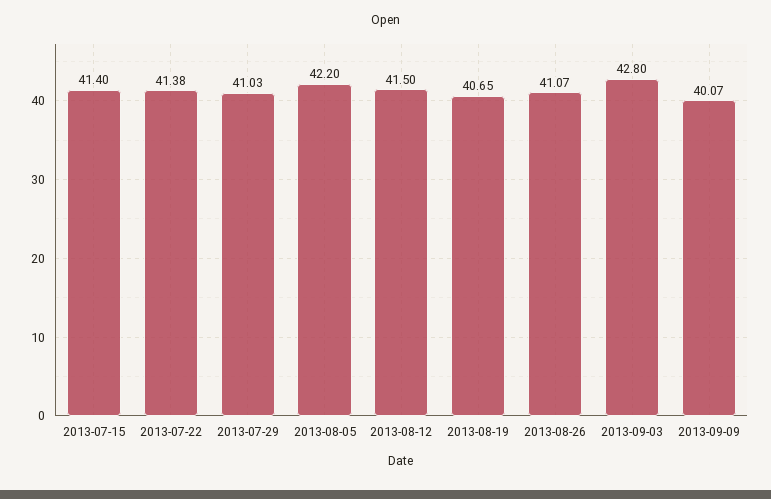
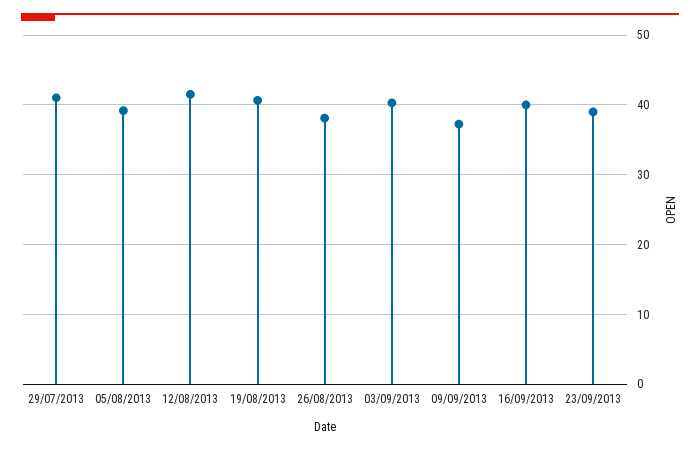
2013-07-15: 41.4 -> none
2013-07-22: 41.38 -> none
2013-08-05: 42.2 -> 39
2013-08-26: 41.07 -> 38
2013-09-03: 42.8 -> 40
2013-09-09: 40.07 -> 37
16/09/2013: none -> 40
23/09/2013: none -> 39

